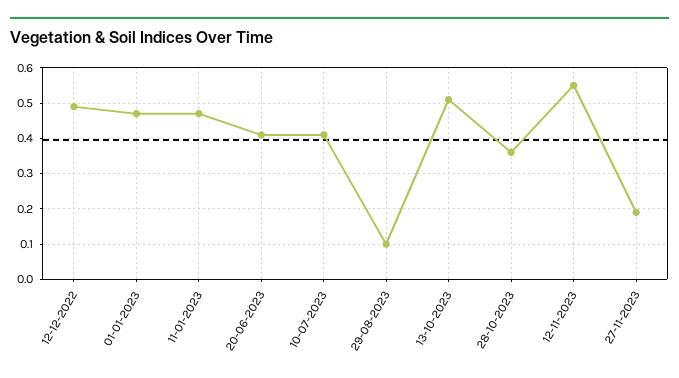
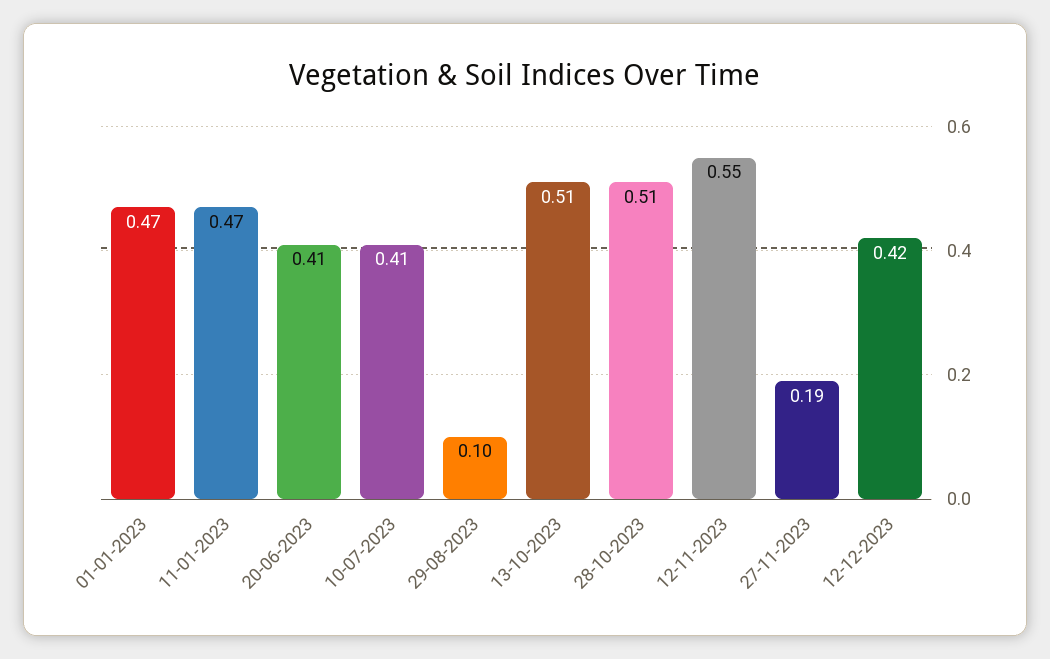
12-12-2022: 0.5 -> none
28-10-2023: 0.35 -> 0.51
12-12-2023: none -> 0.42

